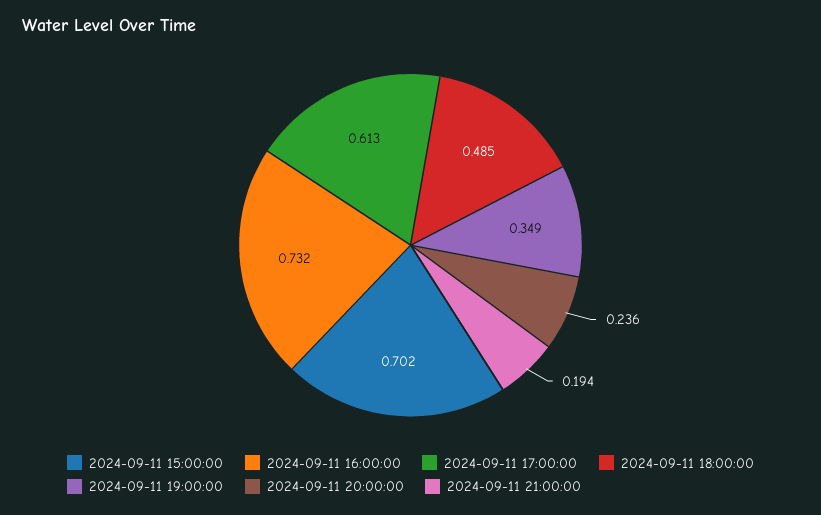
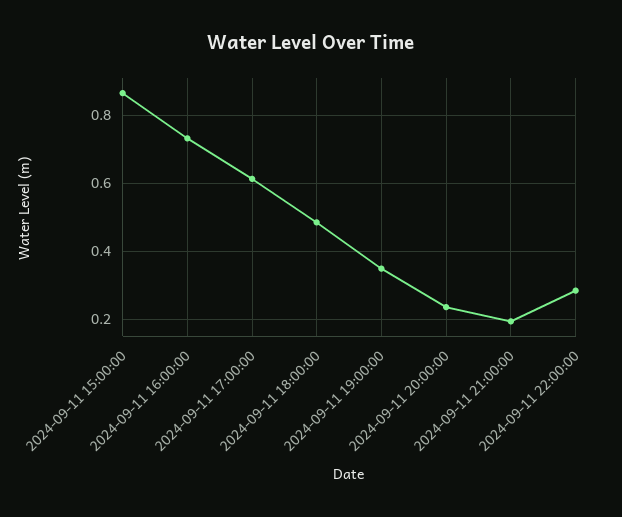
2024-09-11 15:00:00: 0.702 -> 0.86
2024-09-11 22:00:00: none -> 0.28

